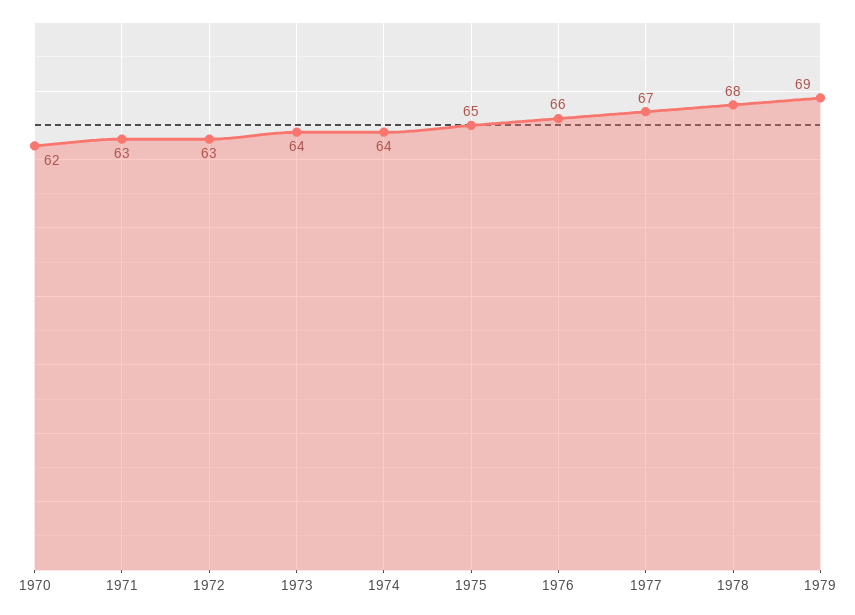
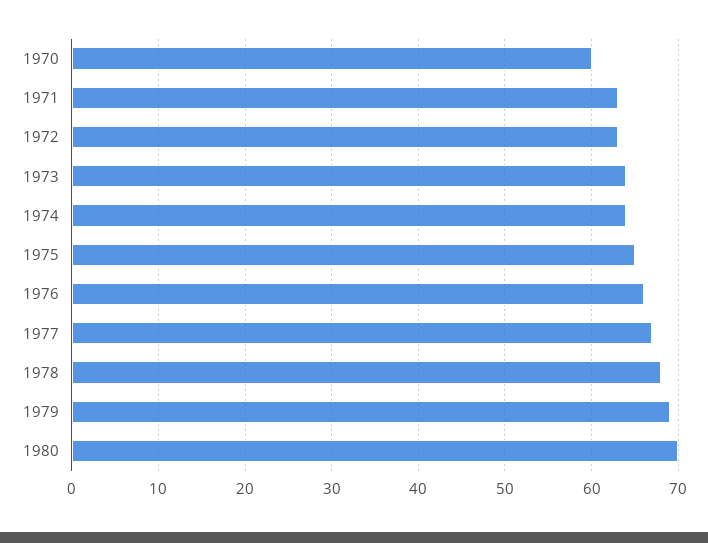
1970: 62 -> 60
1980: none -> 70

